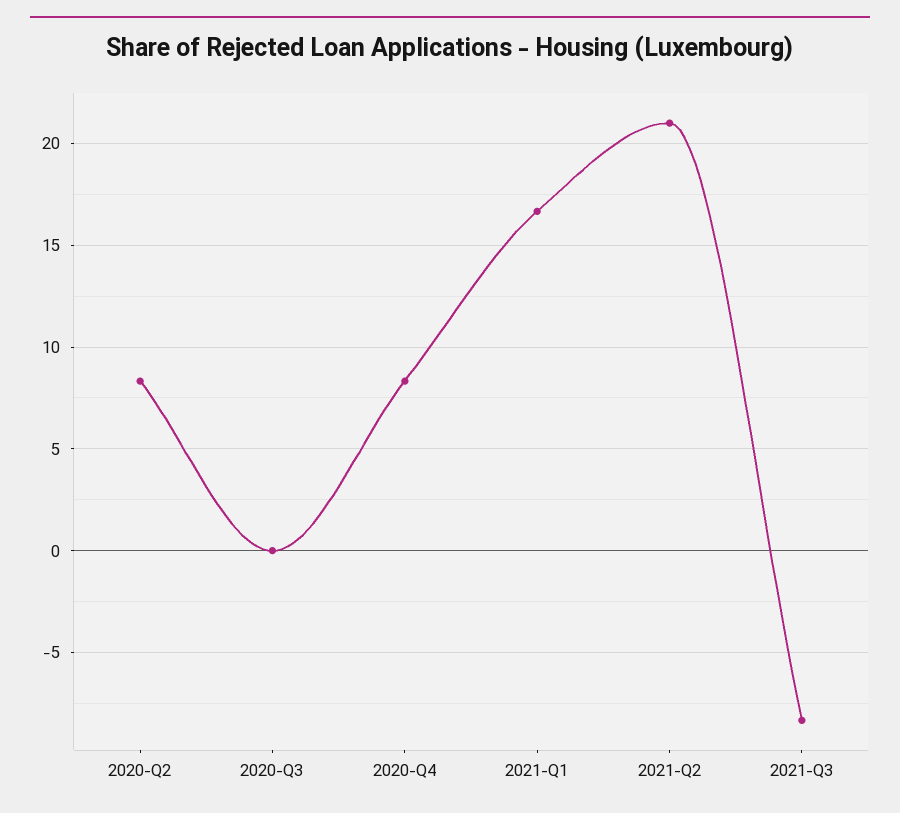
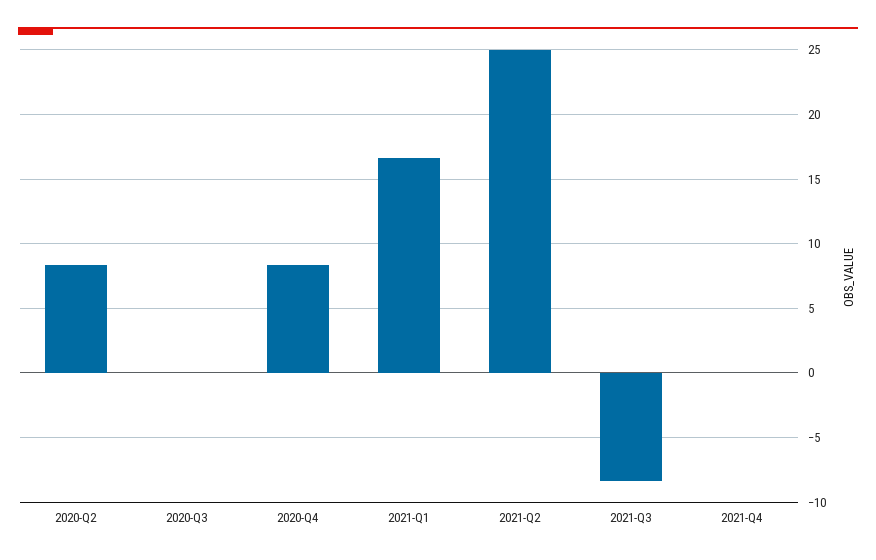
2021-Q2: 21 -> 25
2021-Q4: none -> 0

